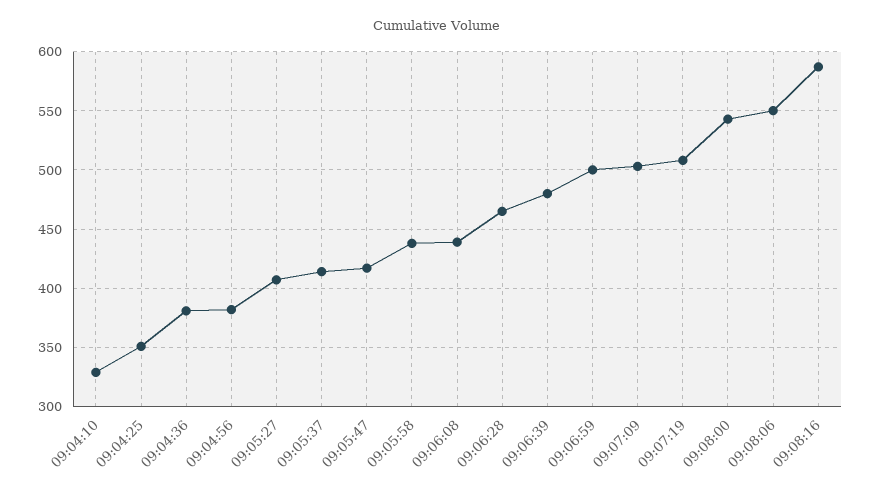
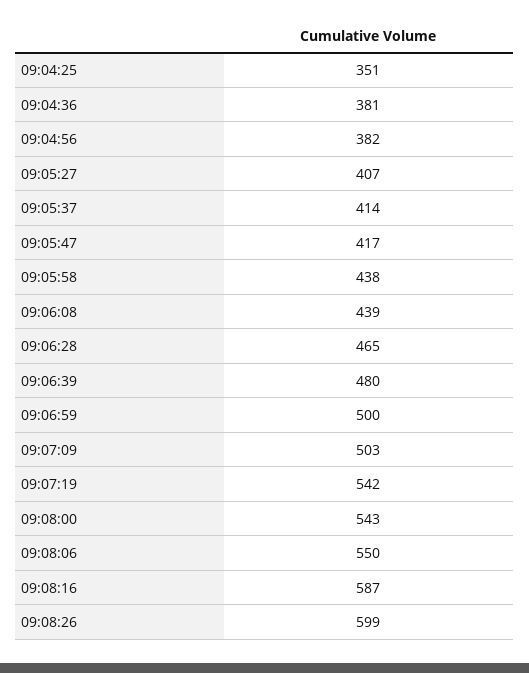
09:04:10: 330 -> none
09:07:19: 510 -> 542
09:08:26: none -> 599

